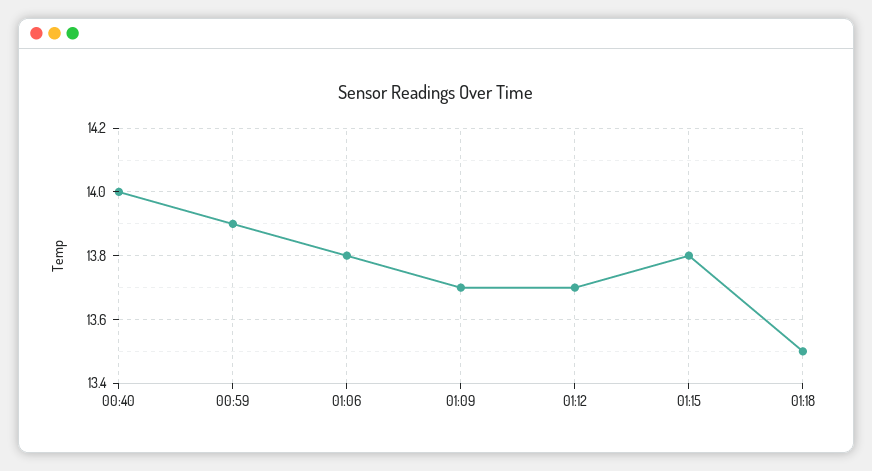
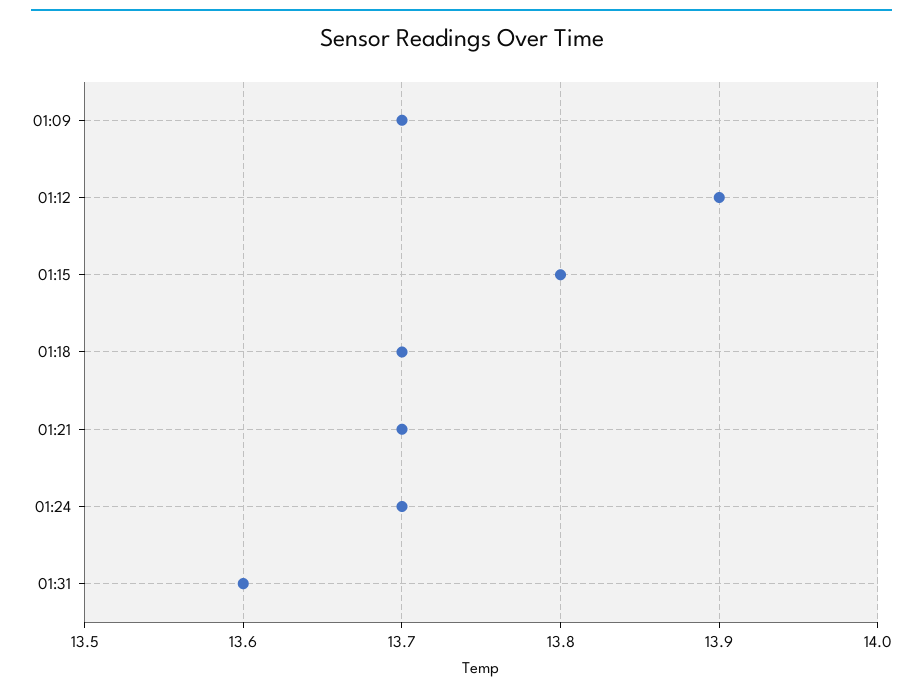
00:40: 14 -> none
00:59: 13.9 -> none
01:06: 13.8 -> none
01:12: 13.7 -> 13.9
01:18: 13.5 -> 13.7
01:21: none -> 13.7
01:24: none -> 13.7
01:31: none -> 13.6

